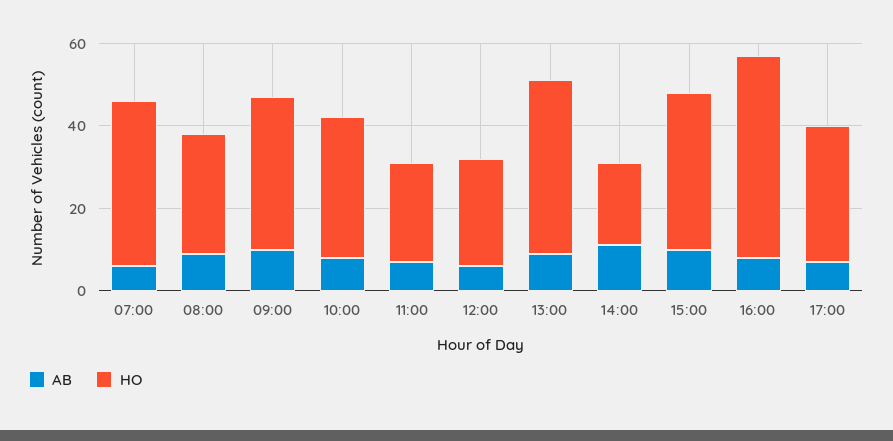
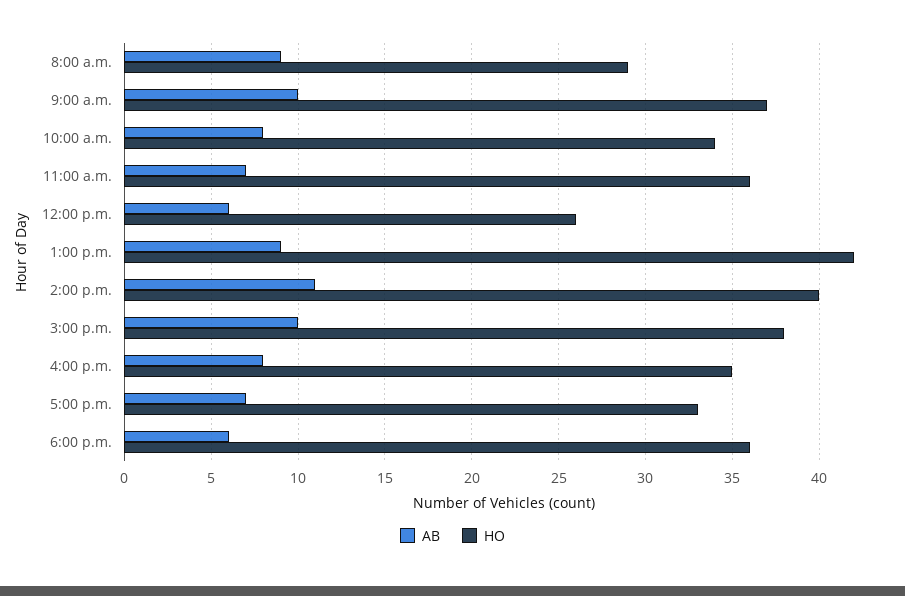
AB, 07:00: 5 -> none
HO, 07:00: 40 -> none
HO, 11:00: 25 -> 36
HO, 14:00: 20 -> 40
HO, 16:00: 50 -> 35
AB, 6:00 p.m.: none -> 6
HO, 6:00 p.m.: none -> 36

